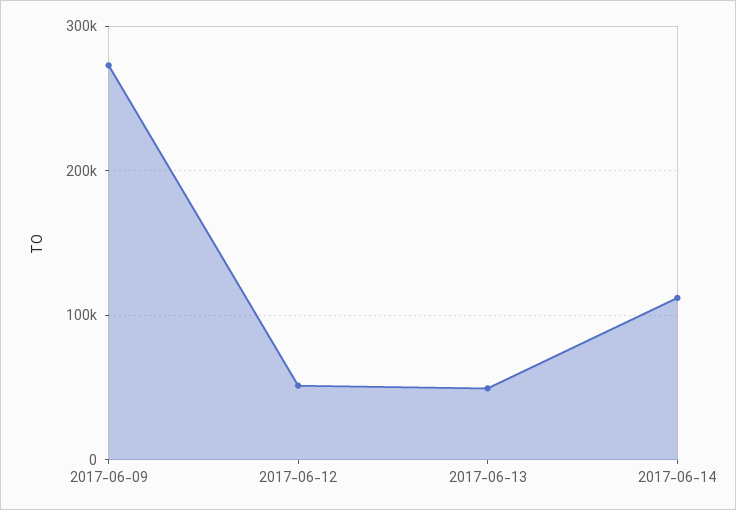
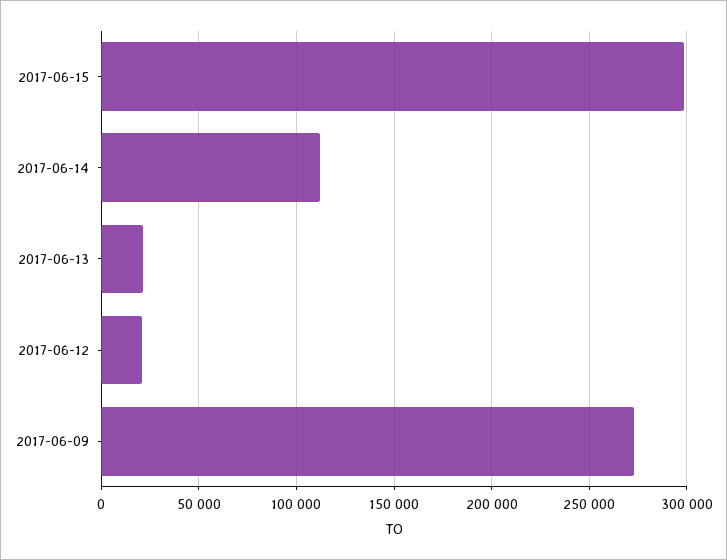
2017-06-12: 50000 -> 20000
2017-06-13: 50000 -> 20000
2017-06-15: none -> 300000

